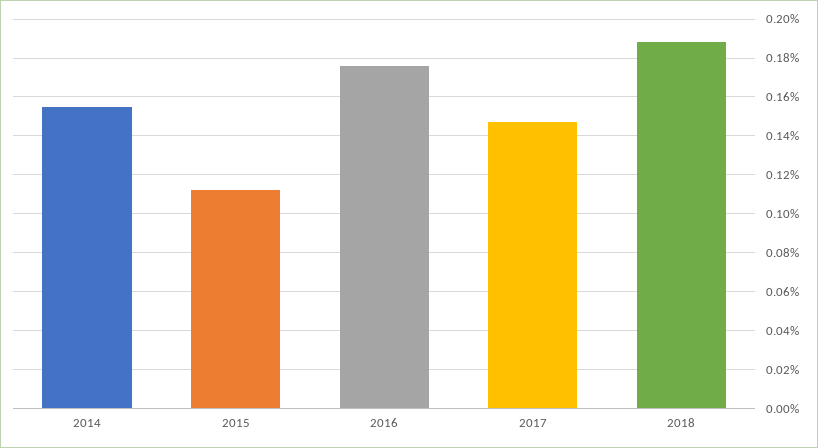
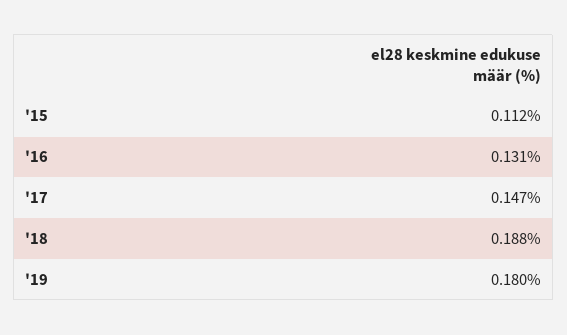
2014: 0.155 -> none
2016: 0.175 -> 0.131
'19: none -> 0.18

